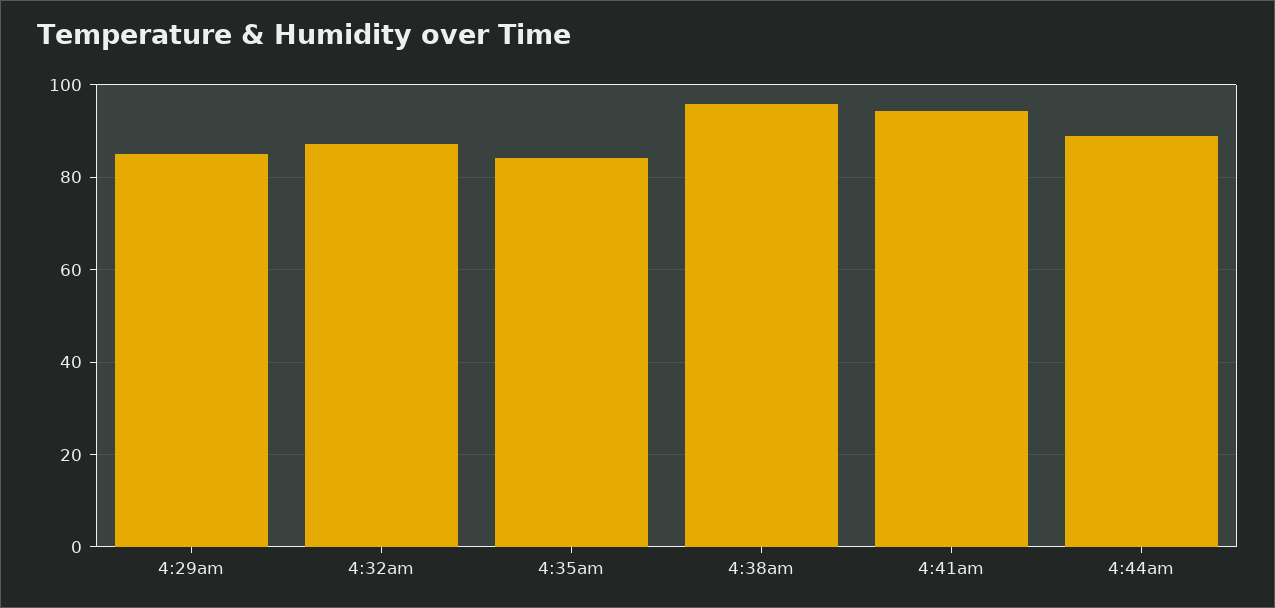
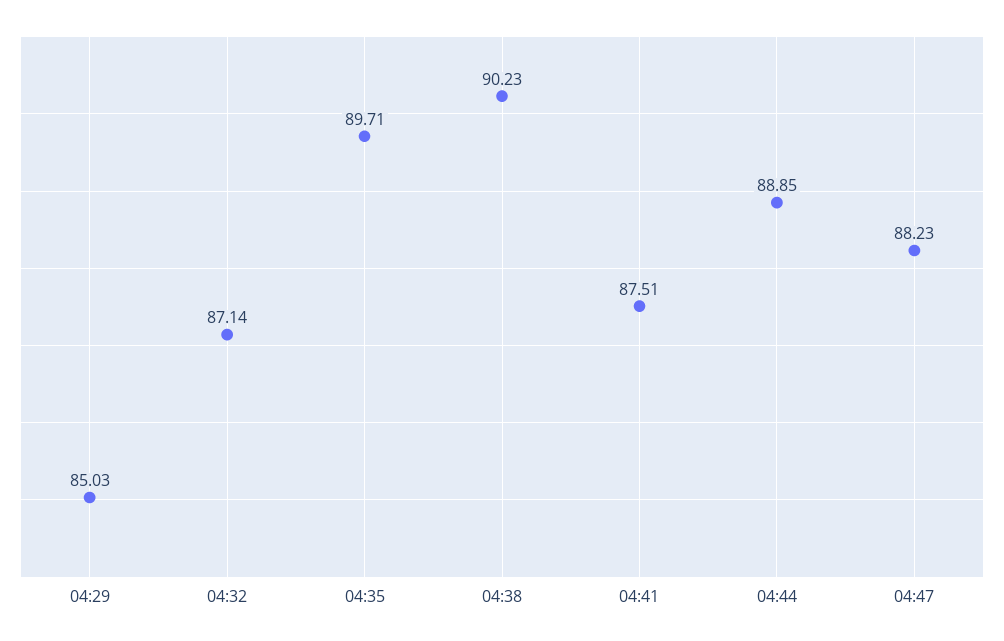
4:35am: 84 -> 89.71
4:38am: 96 -> 90.23
4:41am: 94 -> 87.51
04:47: none -> 88.23

